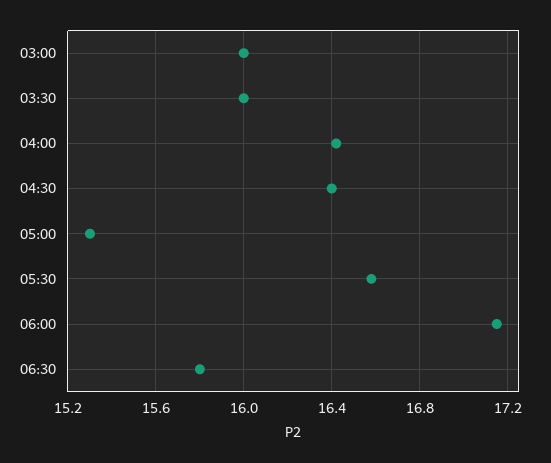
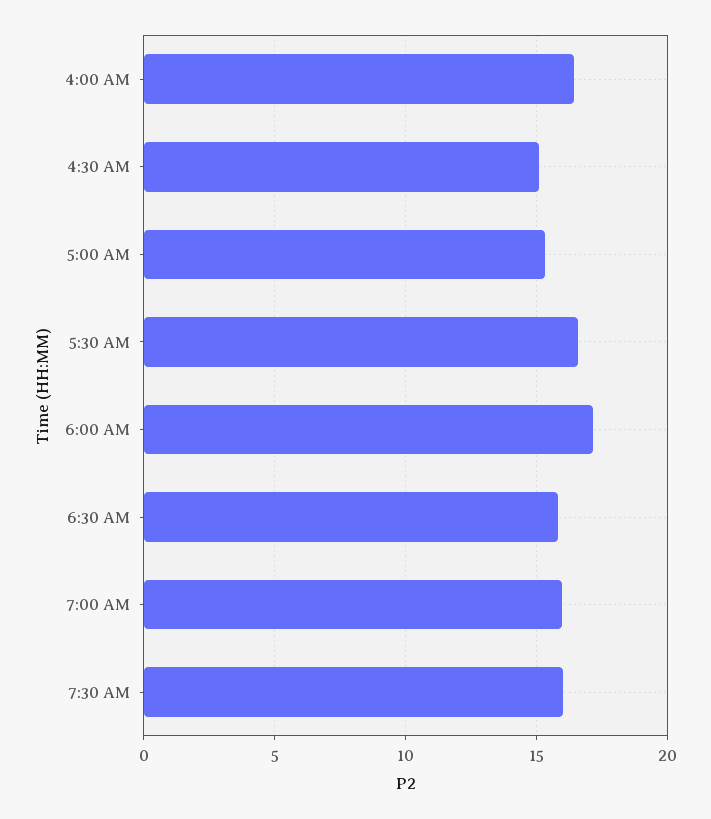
03:00: 16 -> none
03:30: 16 -> none
04:30: 16.4 -> 15
7:00 AM: none -> 16
7:30 AM: none -> 16

